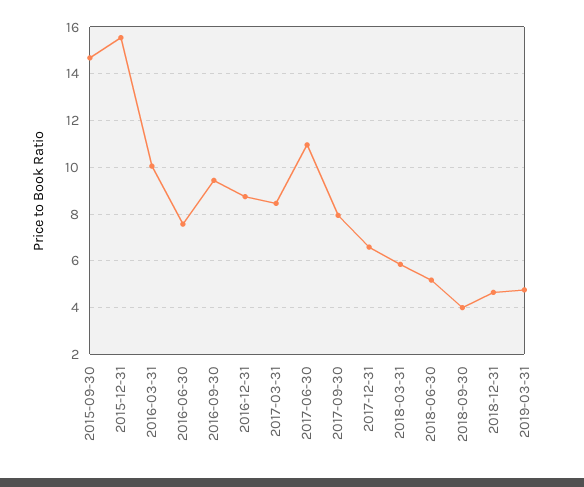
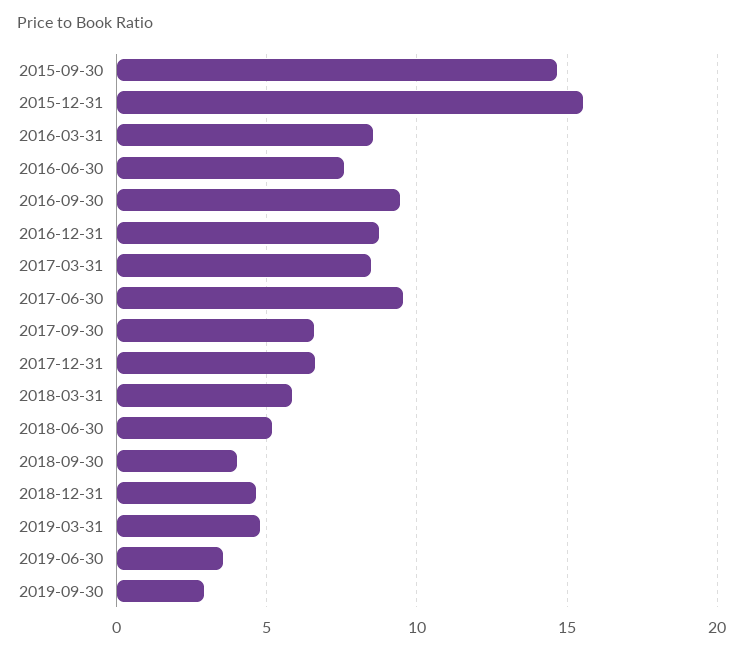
2016-03-31: 10 -> 8.5
2017-06-30: 11 -> 9.5
2017-09-30: 8 -> 6.5
2019-06-30: none -> 3.5
2019-09-30: none -> 3

